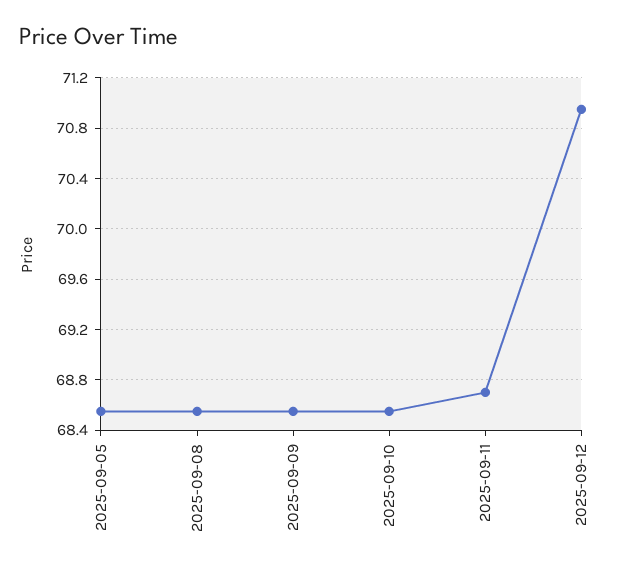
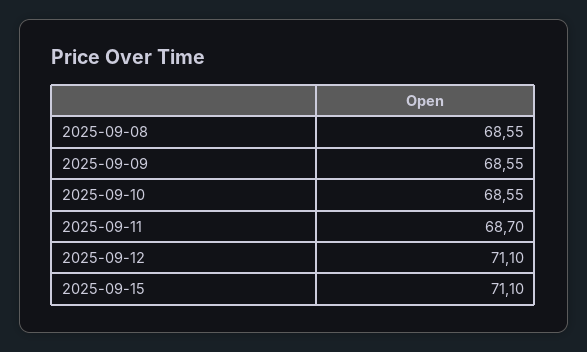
2025-09-05: 68.55 -> none
2025-09-12: 70.95 -> 71.1
2025-09-15: none -> 71.1

